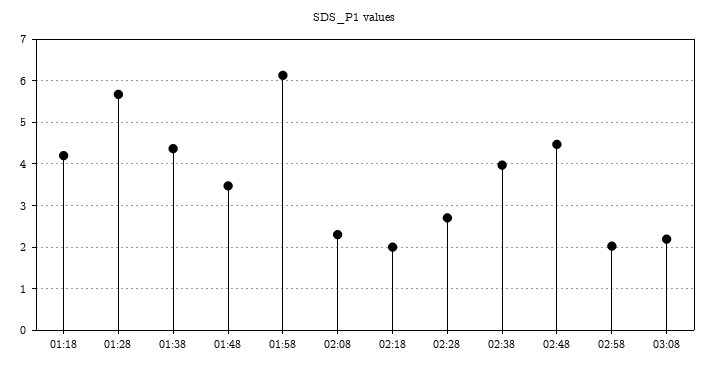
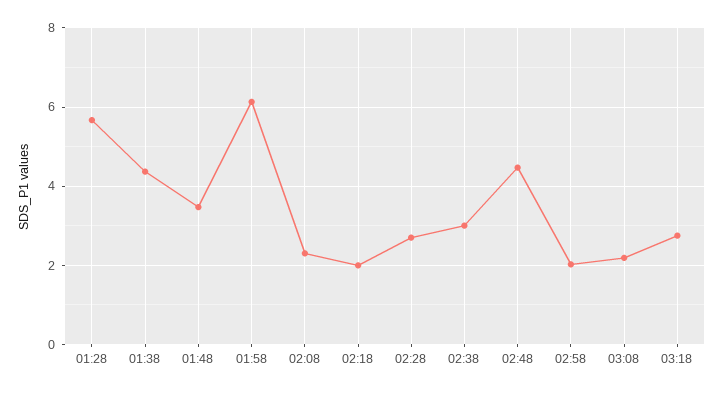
01:18: 4.2 -> none
02:38: 4 -> 3
03:18: none -> 2.8

